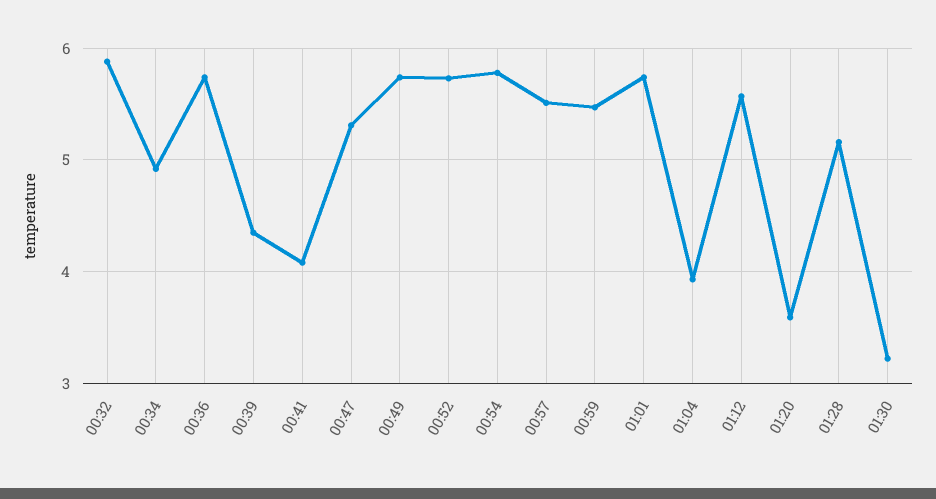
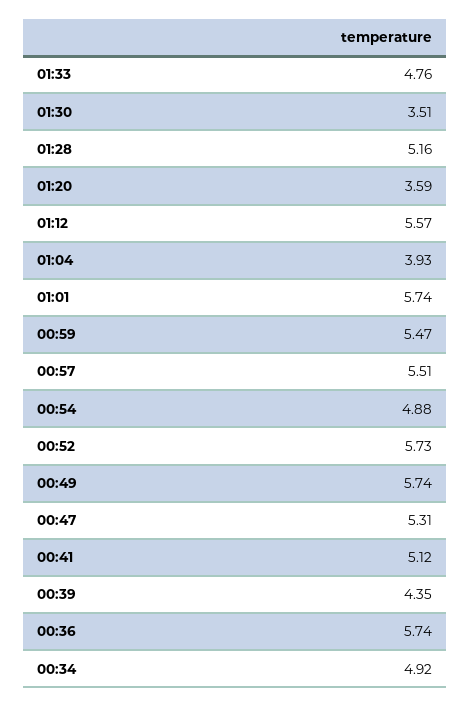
00:32: 5.9 -> none
00:41: 4.1 -> 5.12
00:54: 5.8 -> 4.88
01:30: 3.2 -> 3.51
01:33: none -> 4.76

